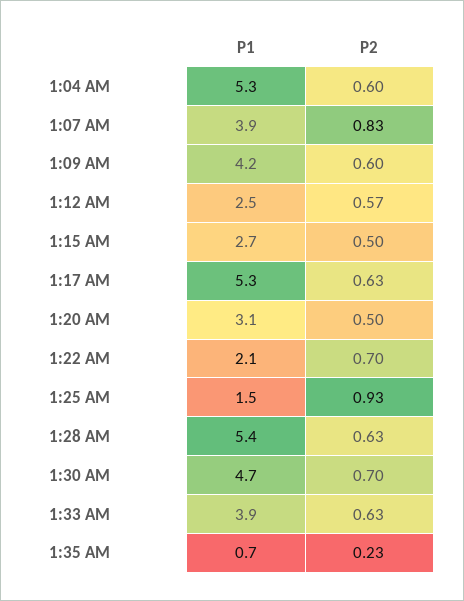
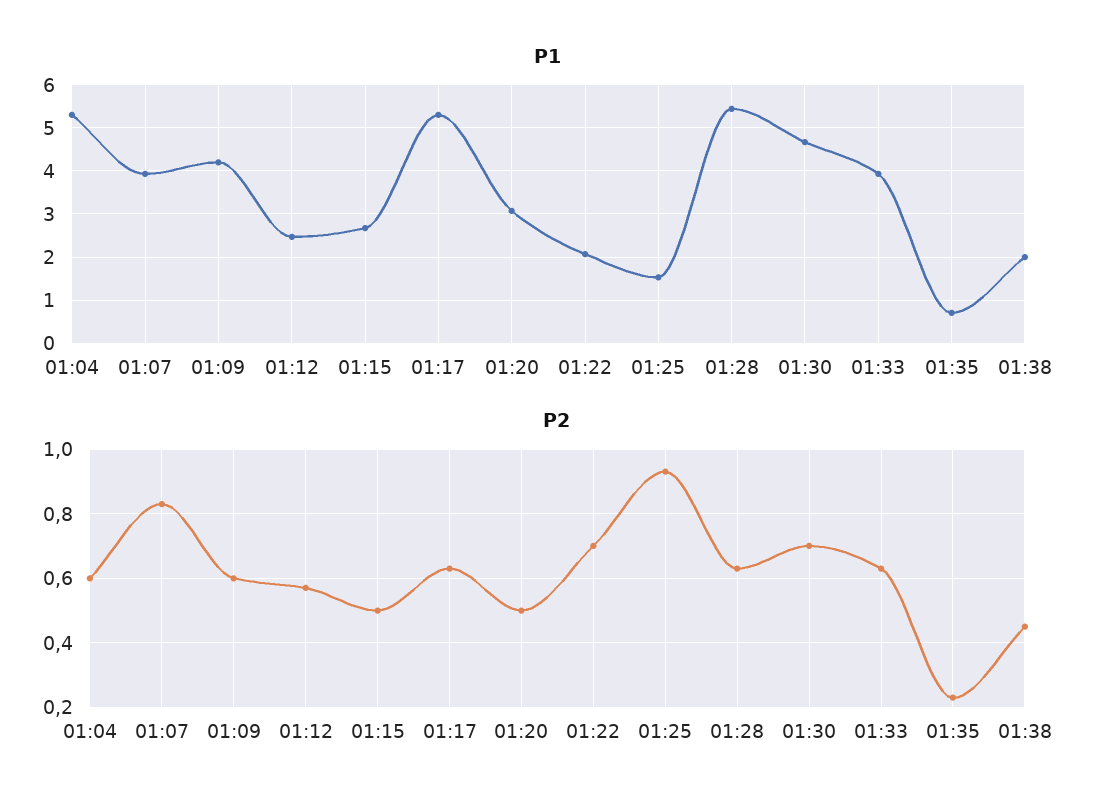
P1, 01:38: none -> 2
P2, 01:38: none -> 0.45

